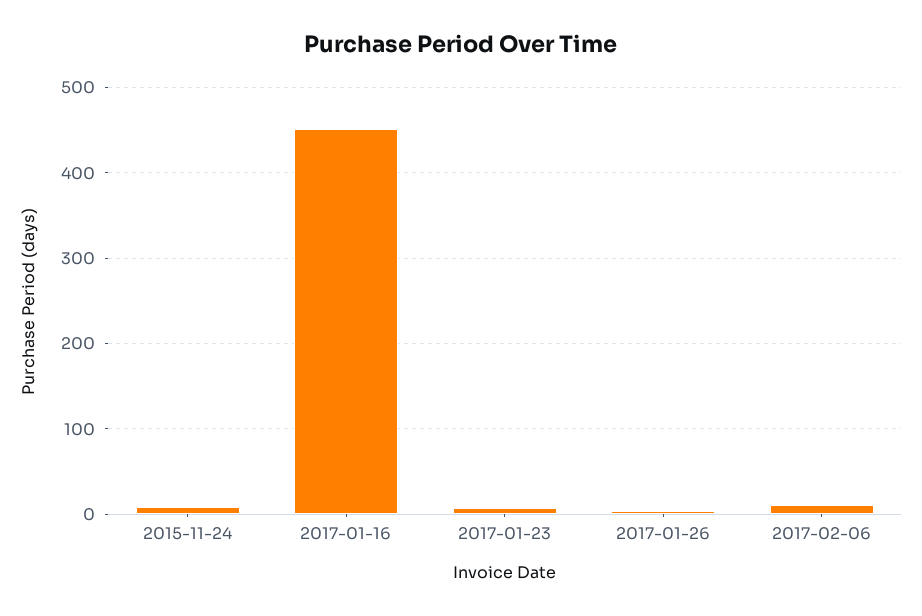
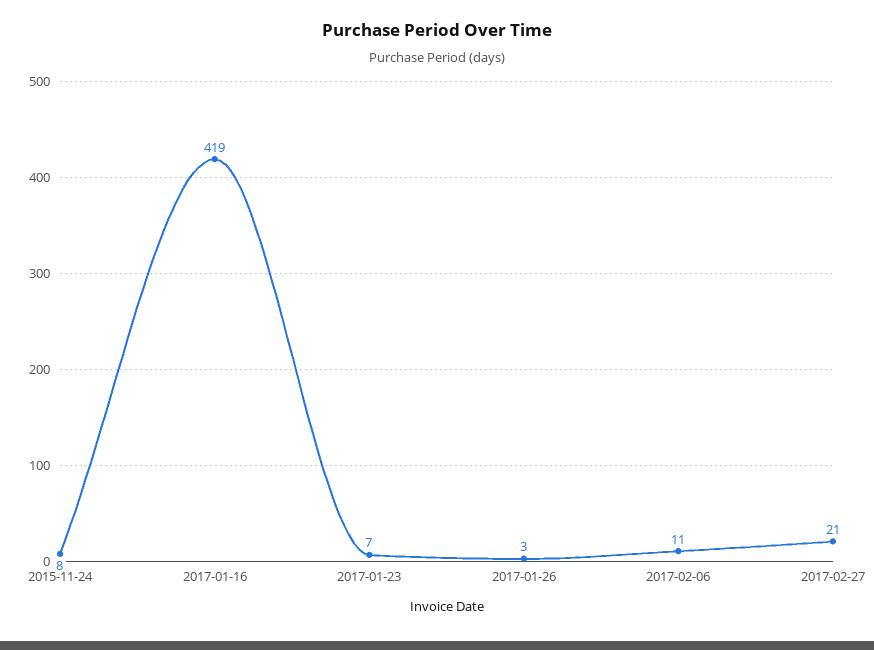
2017-01-16: 450 -> 419
2017-02-27: none -> 21

